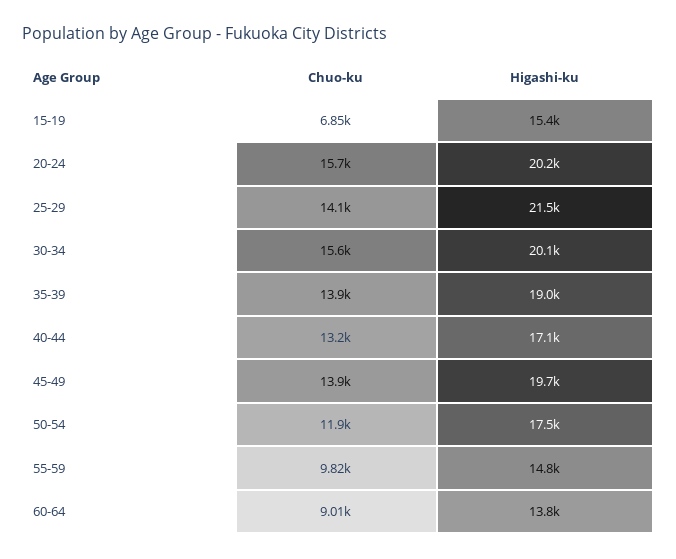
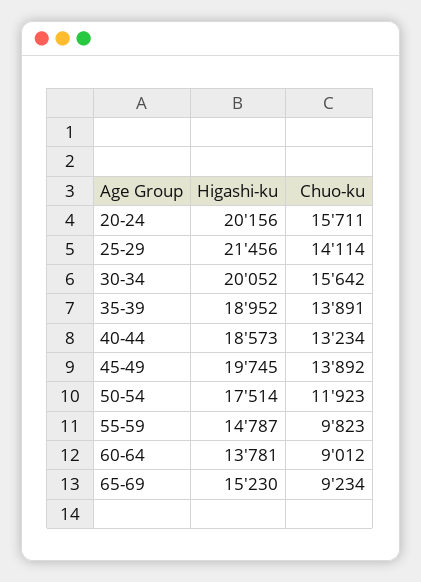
Chuo-ku, 15-19: 6850 -> none
Higashi-ku, 15-19: 15400 -> none
Higashi-ku, 40-44: 17100 -> 18573
Higashi-ku, 65-69: none -> 15230
Chuo-ku, 65-69: none -> 9234

